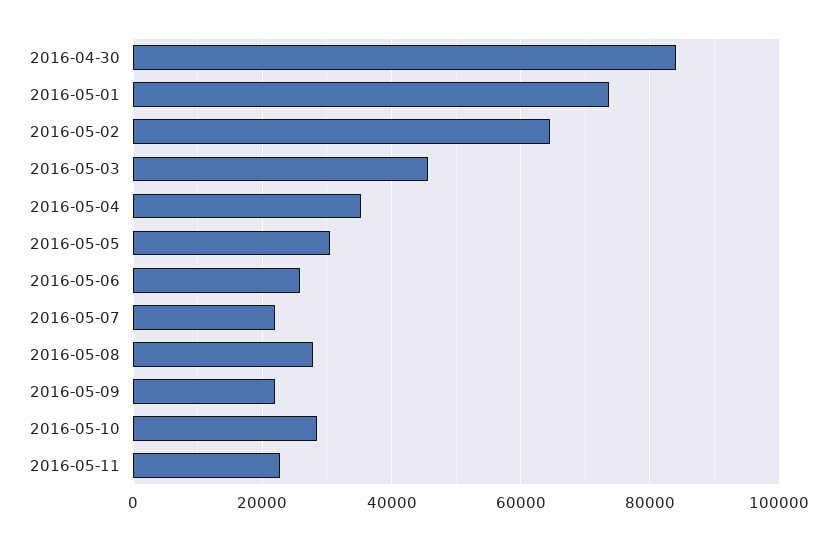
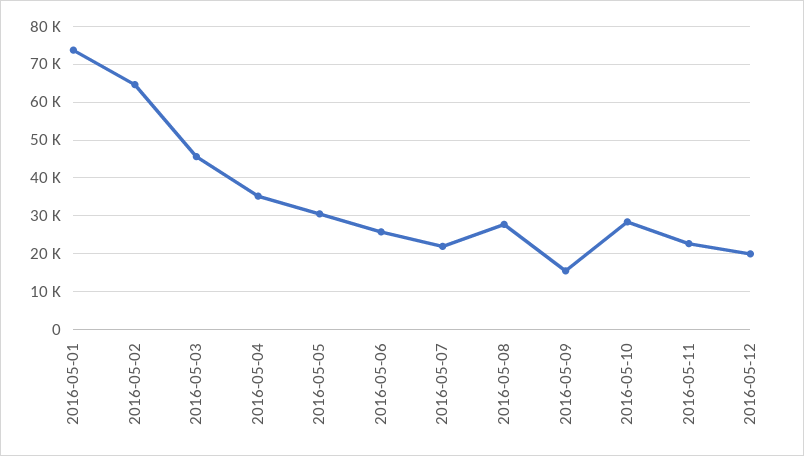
2016-04-30: 84000 -> none
2016-05-09: 22000 -> 16000
2016-05-12: none -> 20000

